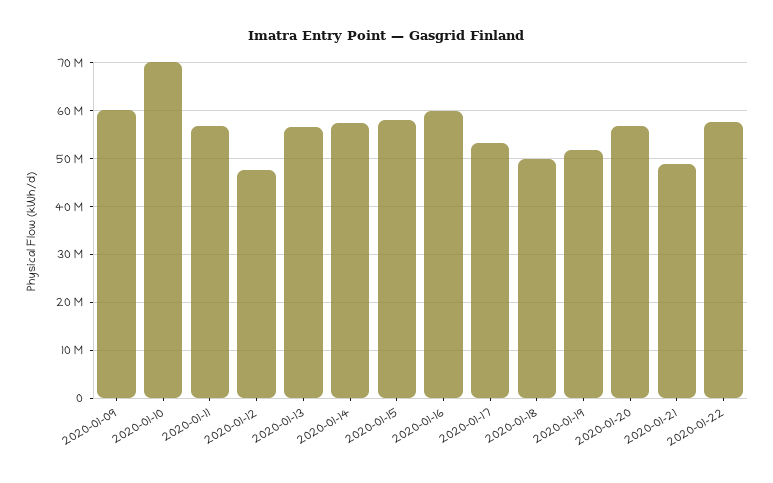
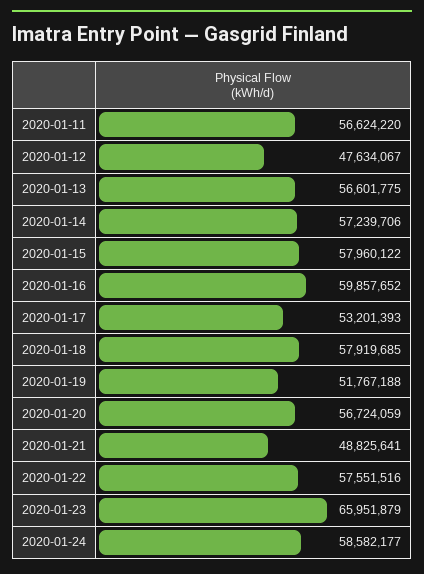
2020-01-09: 60000000 -> none
2020-01-10: 70000000 -> none
2020-01-18: 50000000 -> 57919685
2020-01-23: none -> 65951879
2020-01-24: none -> 58582177

